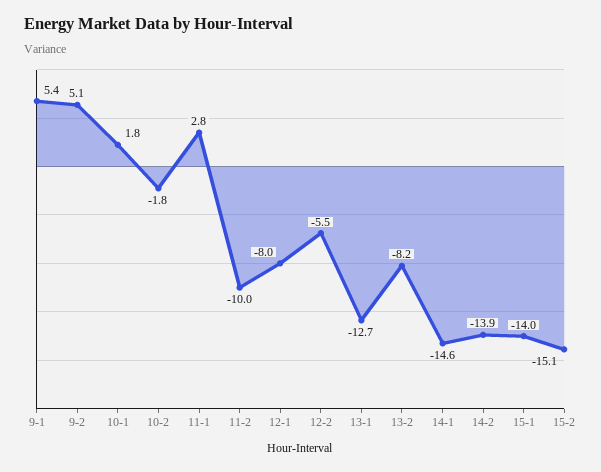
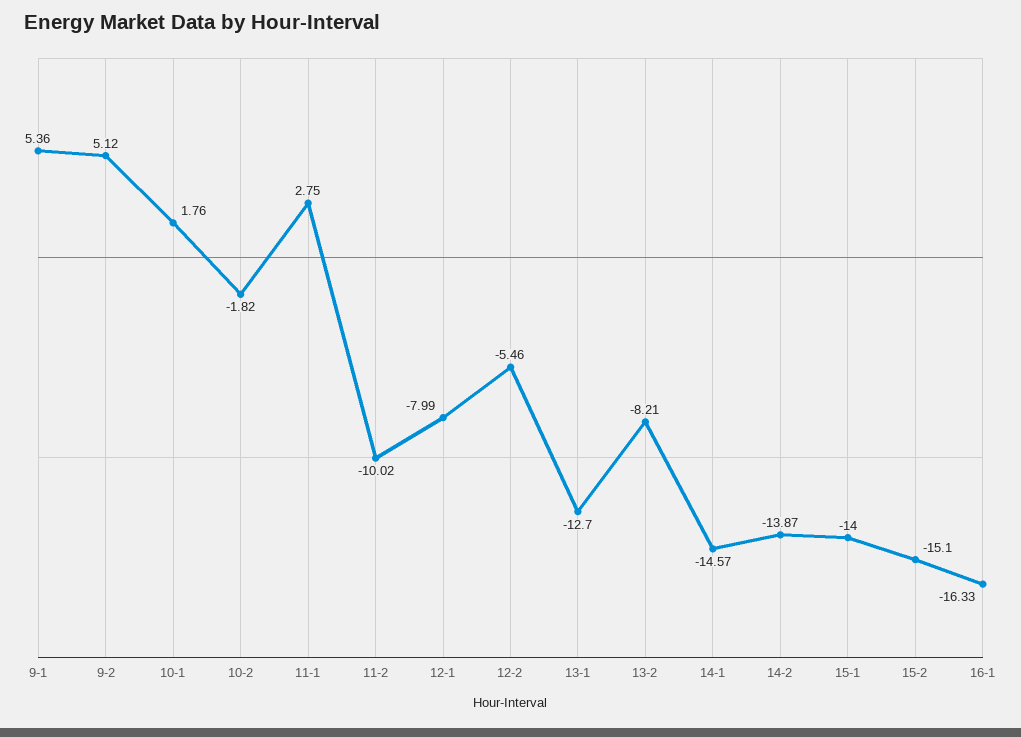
16-1: none -> -16.33

